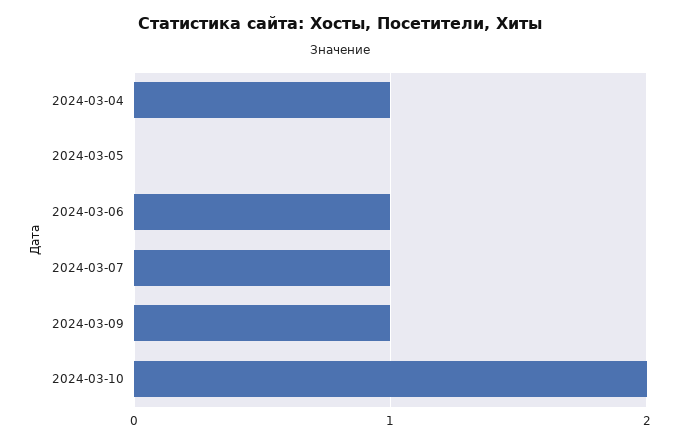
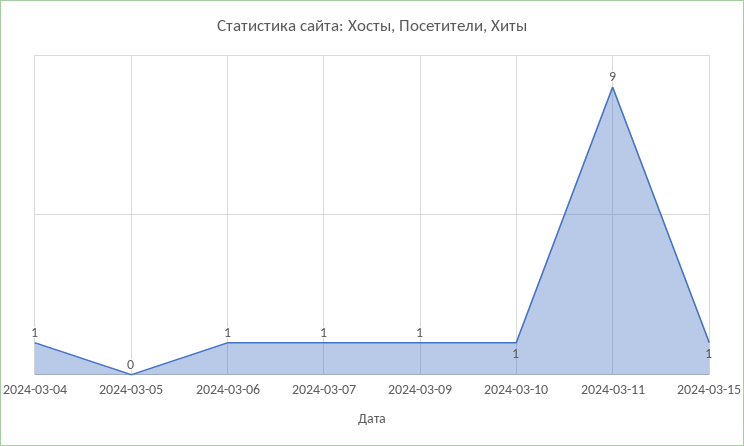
2024-03-10: 2 -> 1
2024-03-11: none -> 9
2024-03-15: none -> 1

